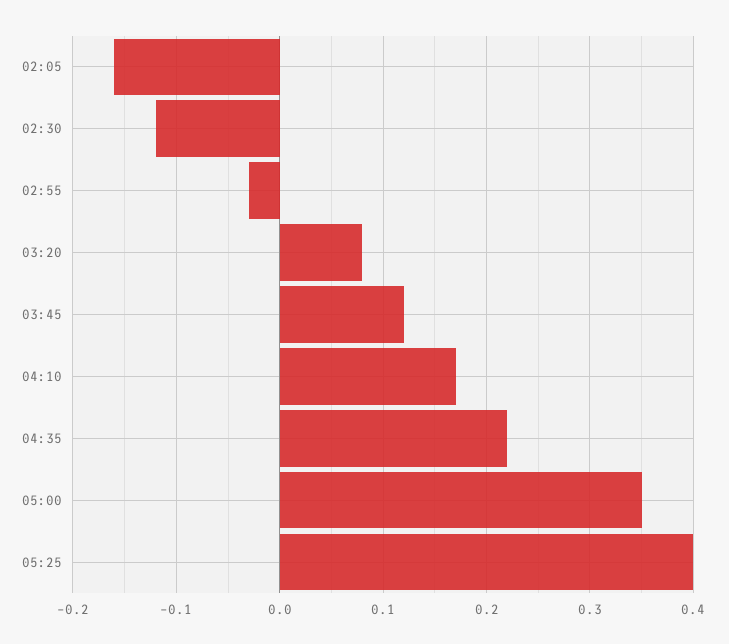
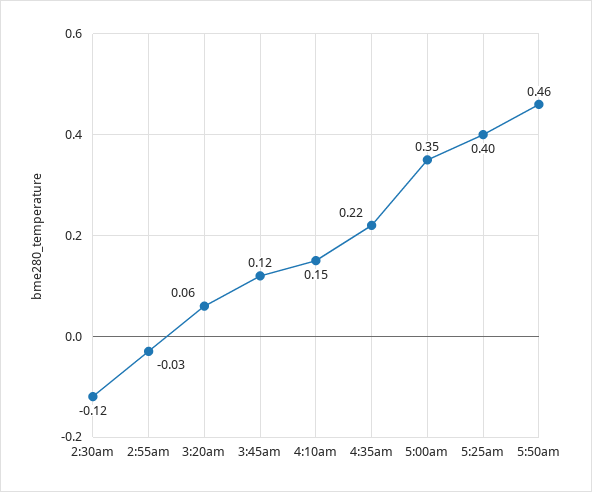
02:05: -0.16 -> none
03:20: 0.08 -> 0.06
04:10: 0.17 -> 0.15
5:50am: none -> 0.46

